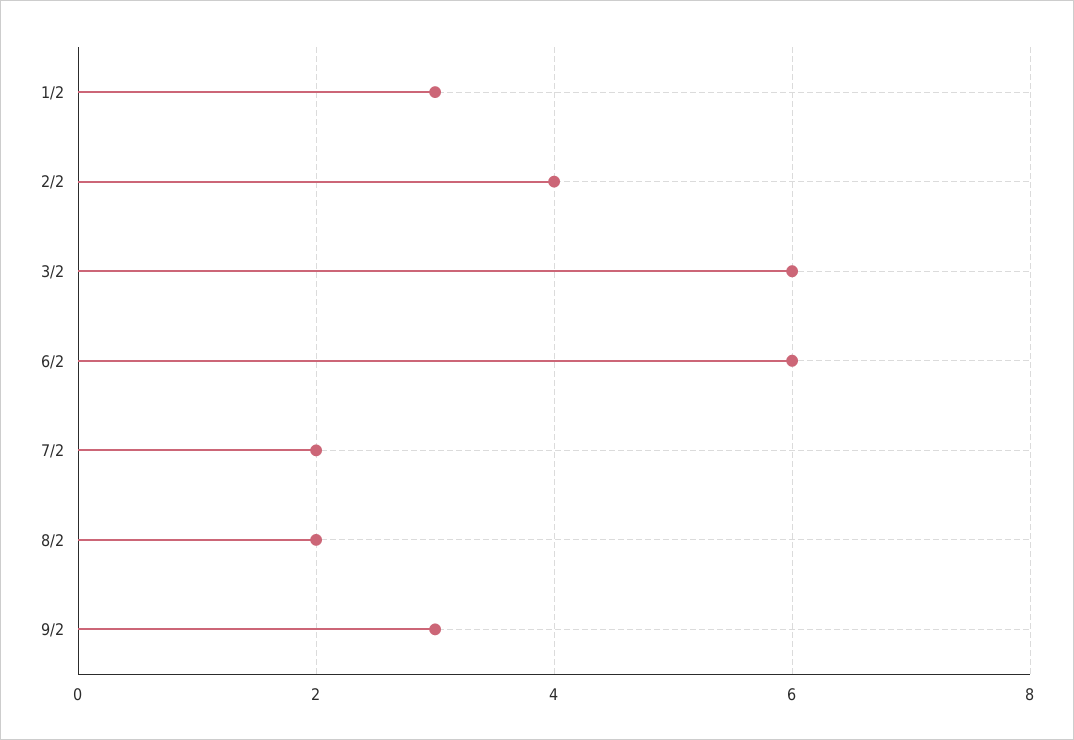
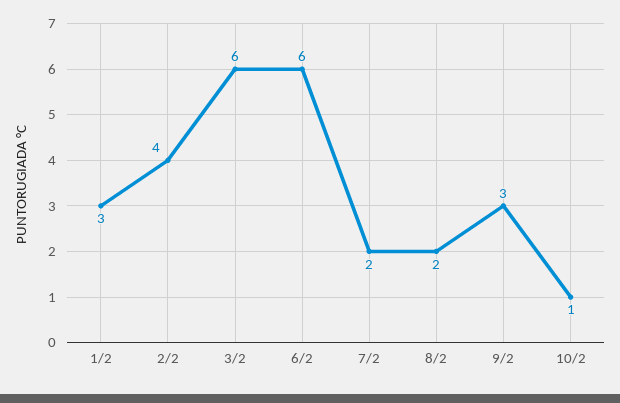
10/2: none -> 1

